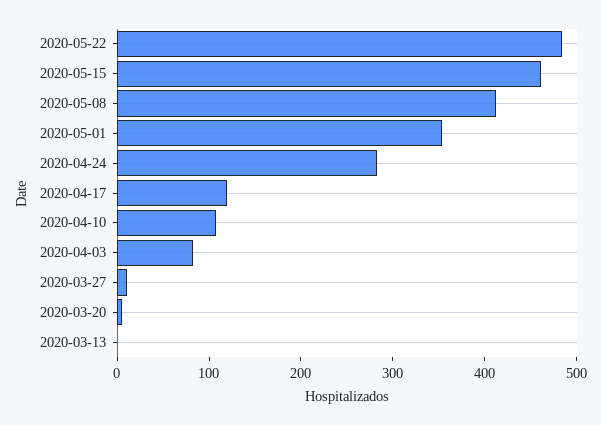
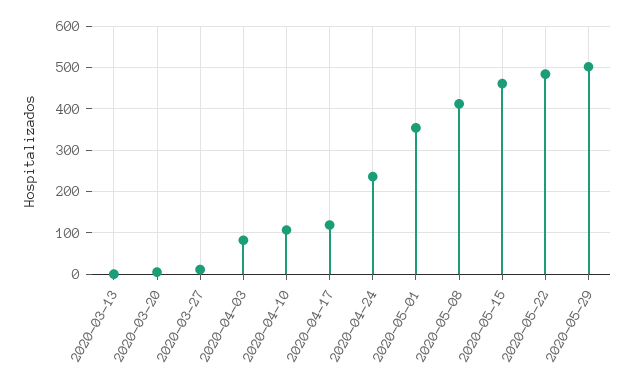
2020-04-24: 280 -> 240
2020-05-29: none -> 500

